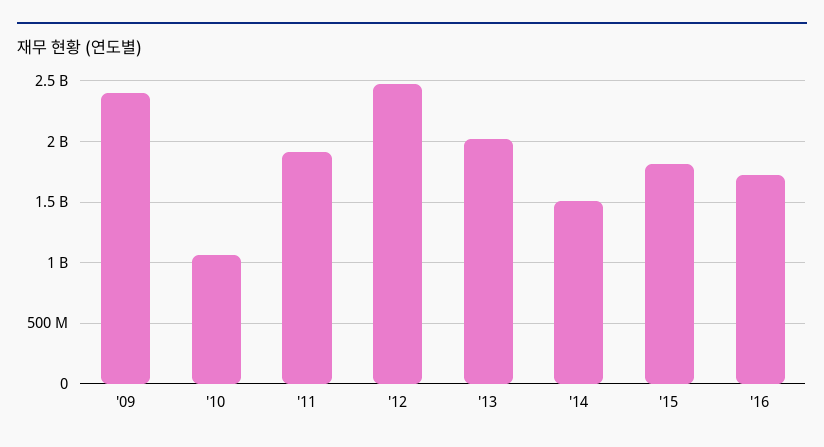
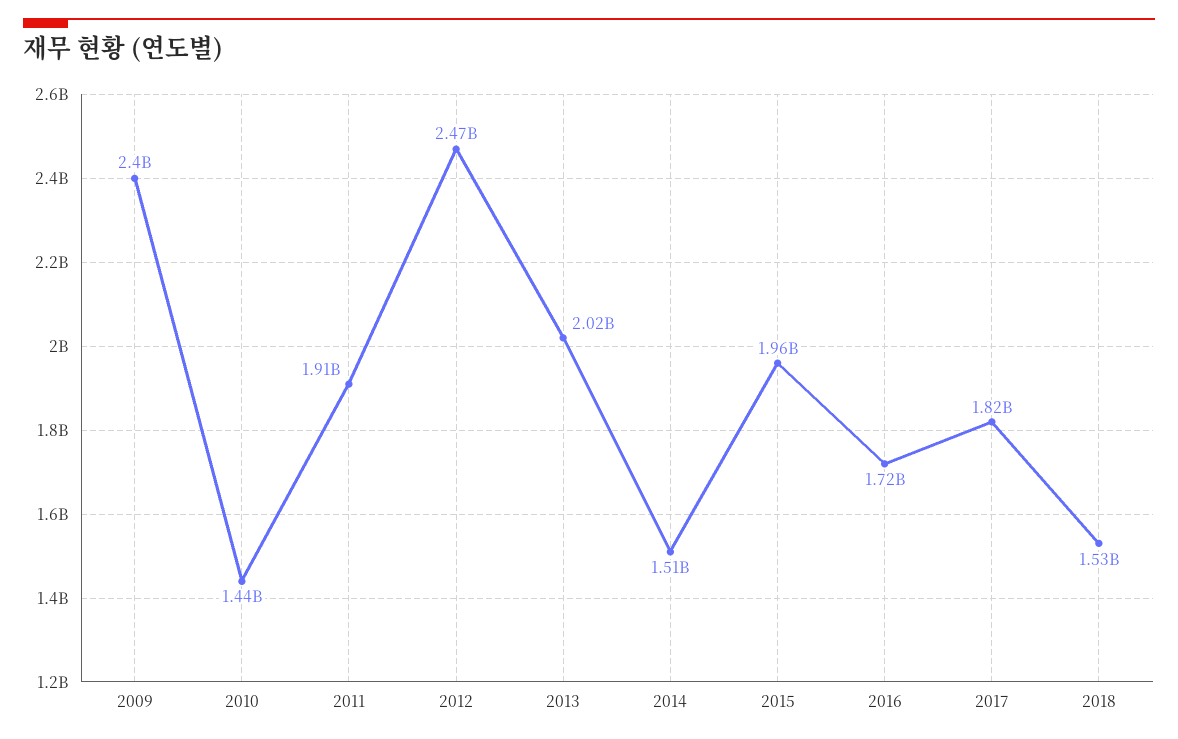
'10: 1050000000 -> 1440000000
'15: 1800000000 -> 1960000000
2017: none -> 1820000000
2018: none -> 1530000000

